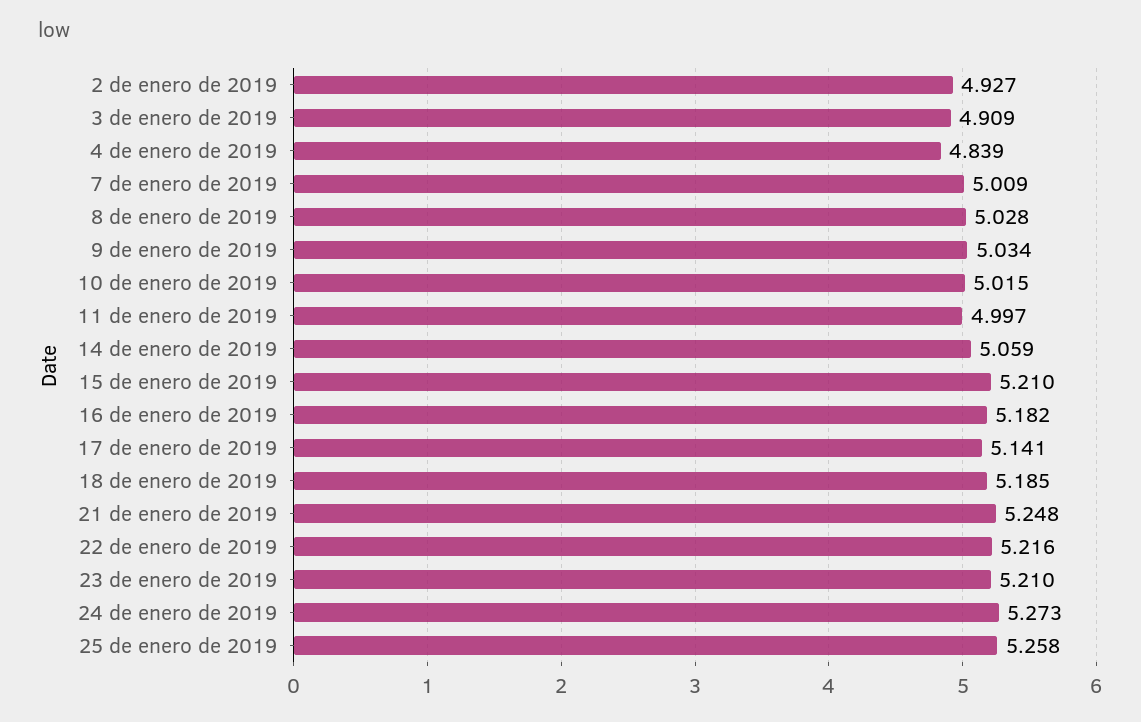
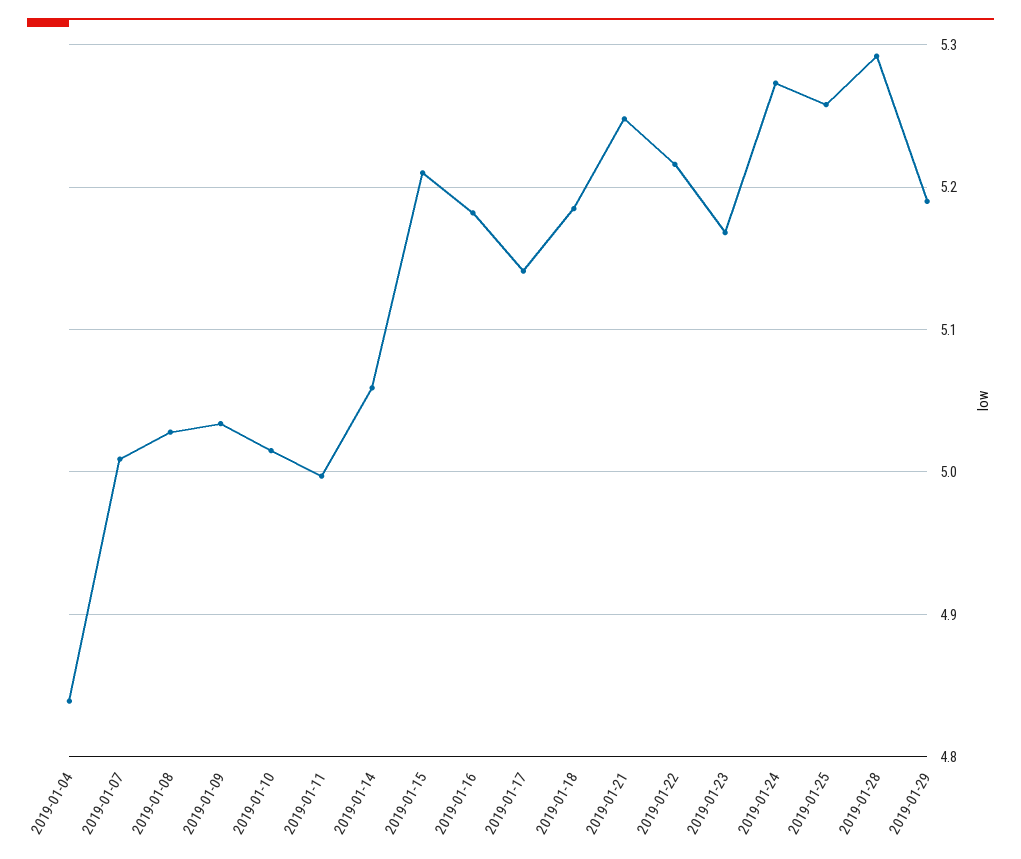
2 de enero de 2019: 4.927 -> none
3 de enero de 2019: 4.909 -> none
23 de enero de 2019: 5.21 -> 5.17
2019-01-28: none -> 5.29
2019-01-29: none -> 5.19

